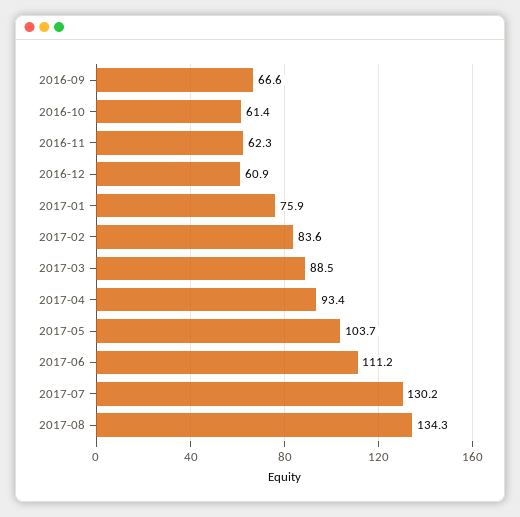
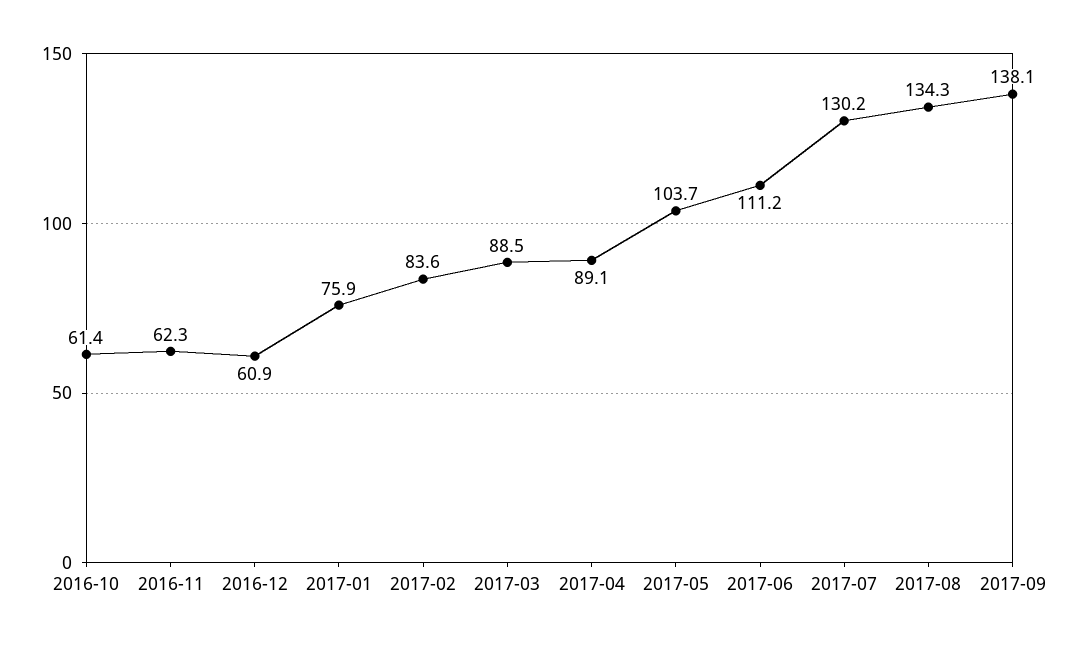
2016-09: 66.6 -> none
2017-04: 93.4 -> 89.1
2017-09: none -> 138.1

